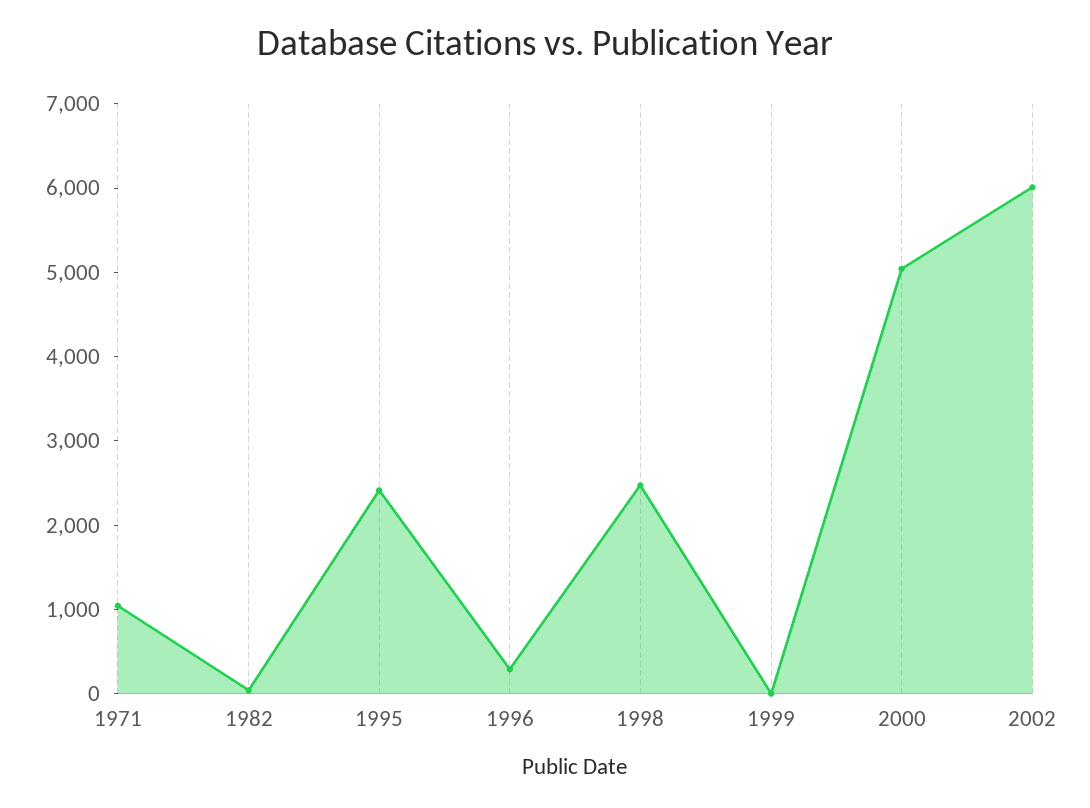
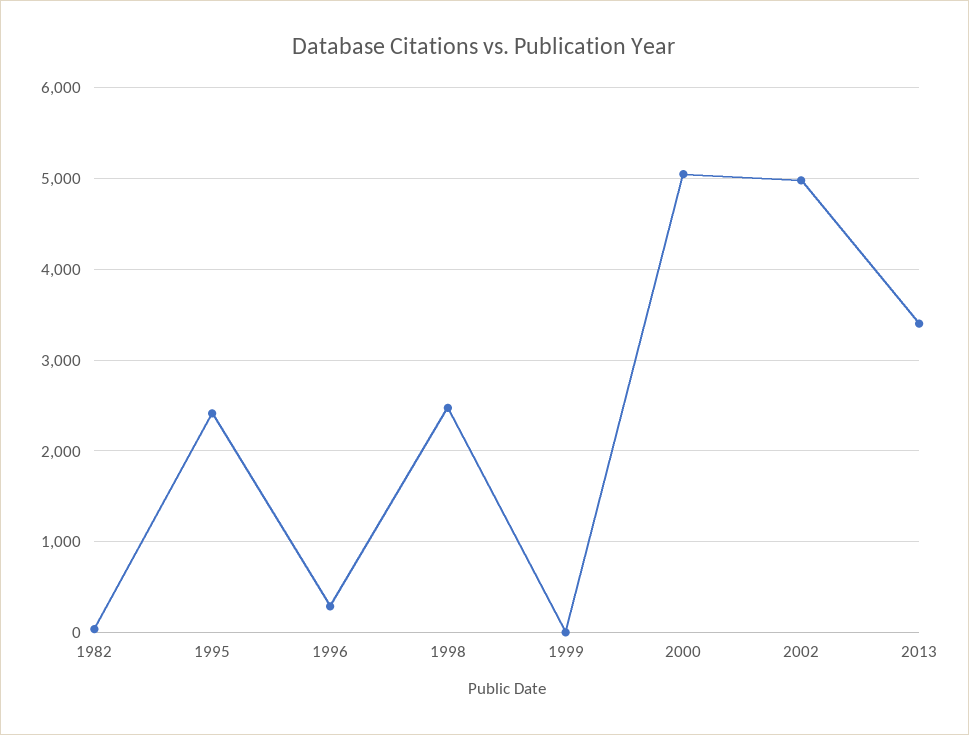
1971: 1000 -> none
2002: 6000 -> 5000
2013: none -> 3400

